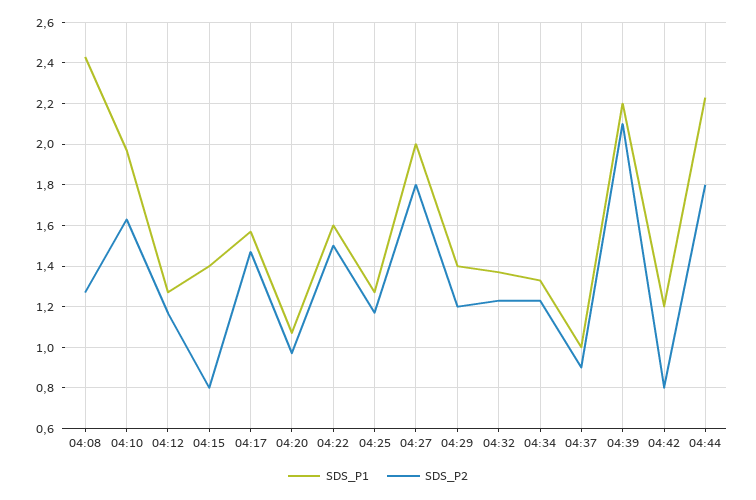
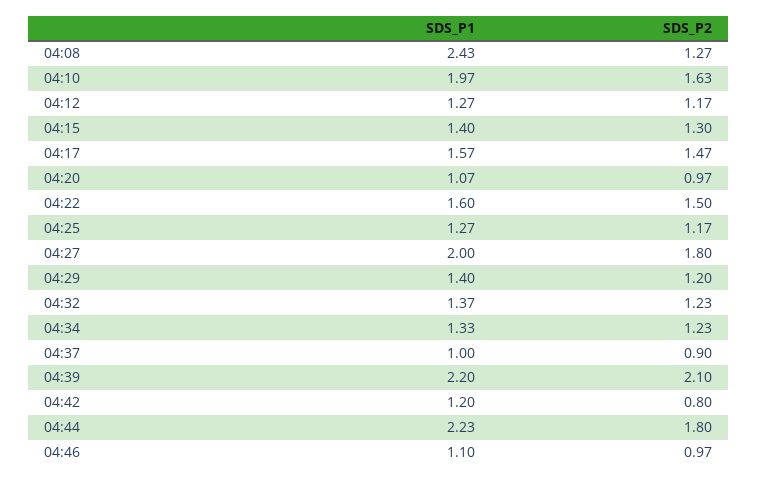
SDS_P2, 04:15: 0.8 -> 1.3
SDS_P1, 04:46: none -> 1.1
SDS_P2, 04:46: none -> 0.97

